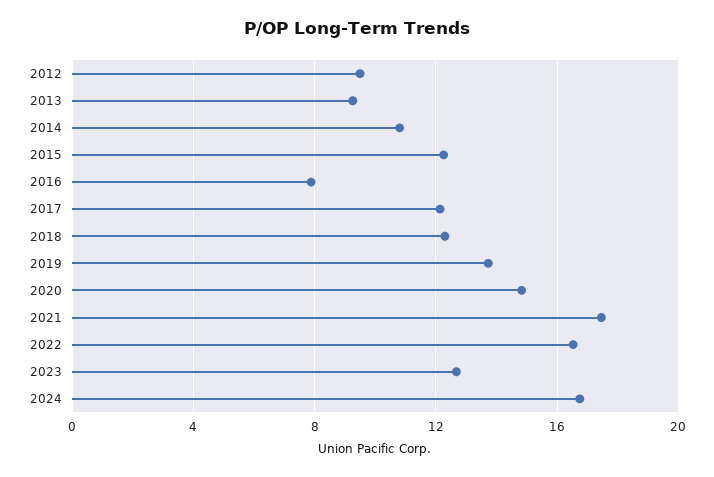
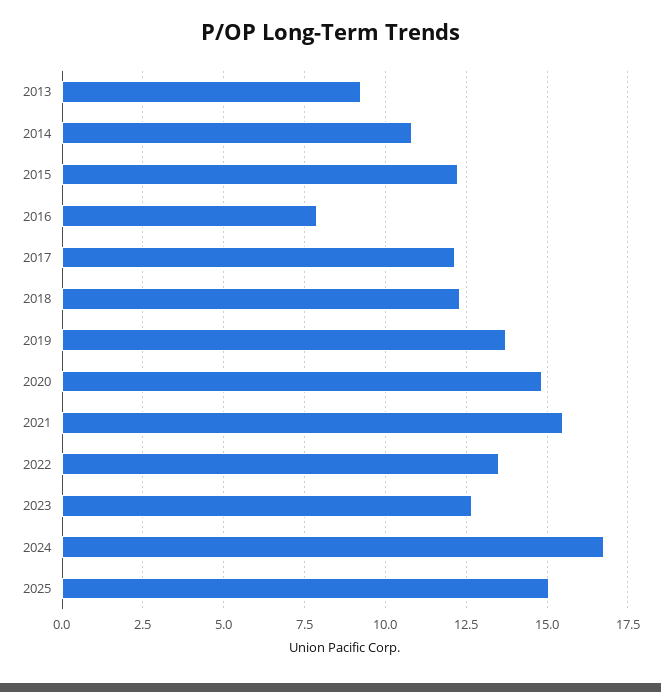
2012: 9.5 -> none
2021: 17.5 -> 15.5
2022: 16.5 -> 13.5
2025: none -> 15

